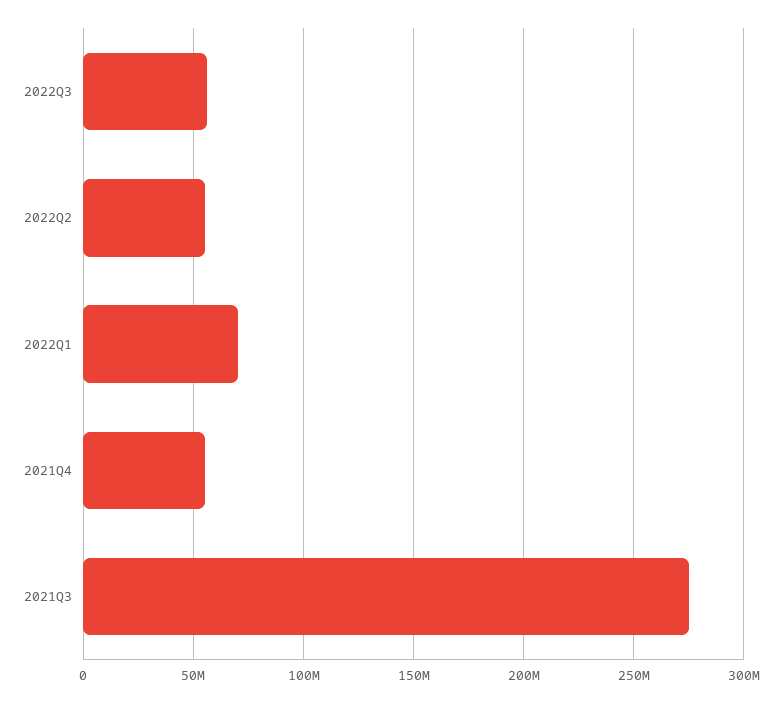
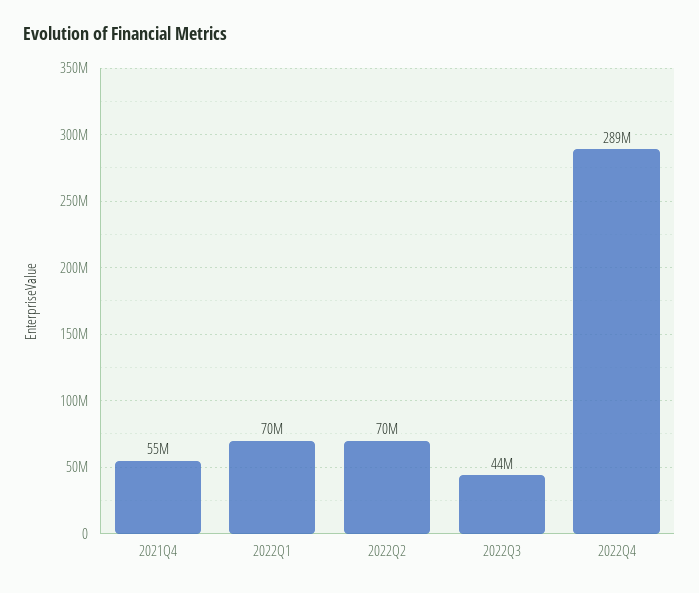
2022Q3: 55000000 -> 44000000
2022Q2: 55000000 -> 70000000
2021Q3: 275000000 -> none
2022Q4: none -> 289000000

